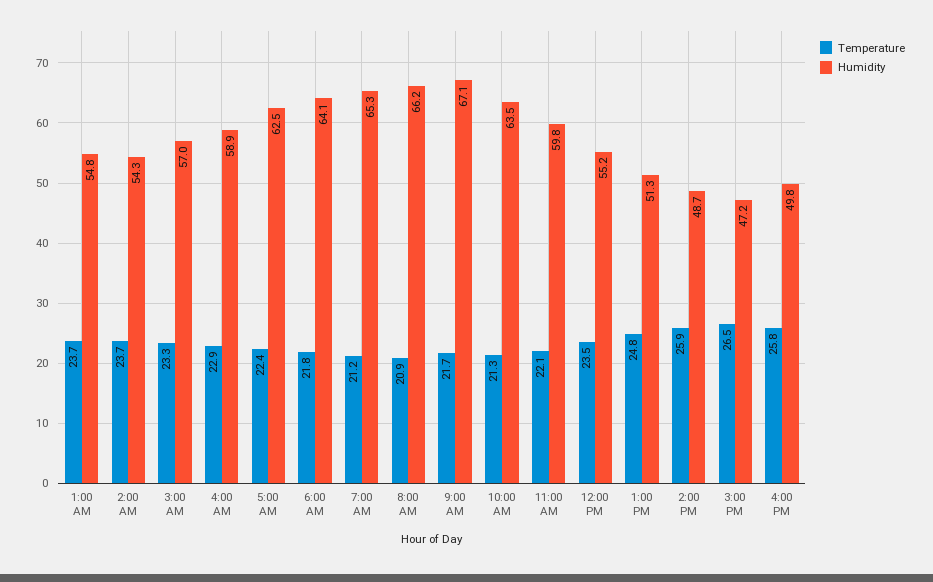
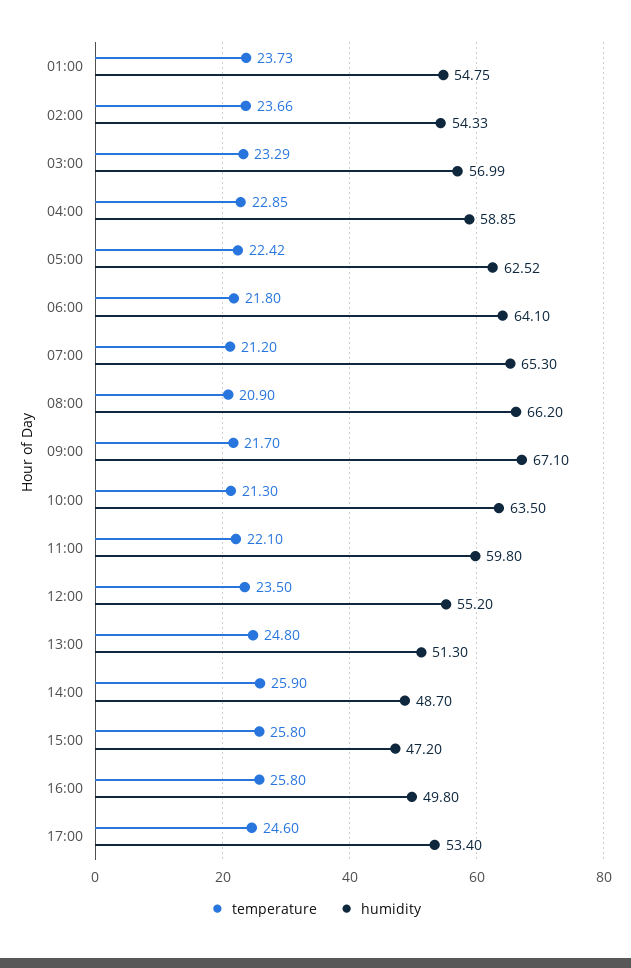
Temperature, 3:00 PM: 26.5 -> 25.8
Temperature, 17:00: none -> 24.6
Humidity, 17:00: none -> 53.4

